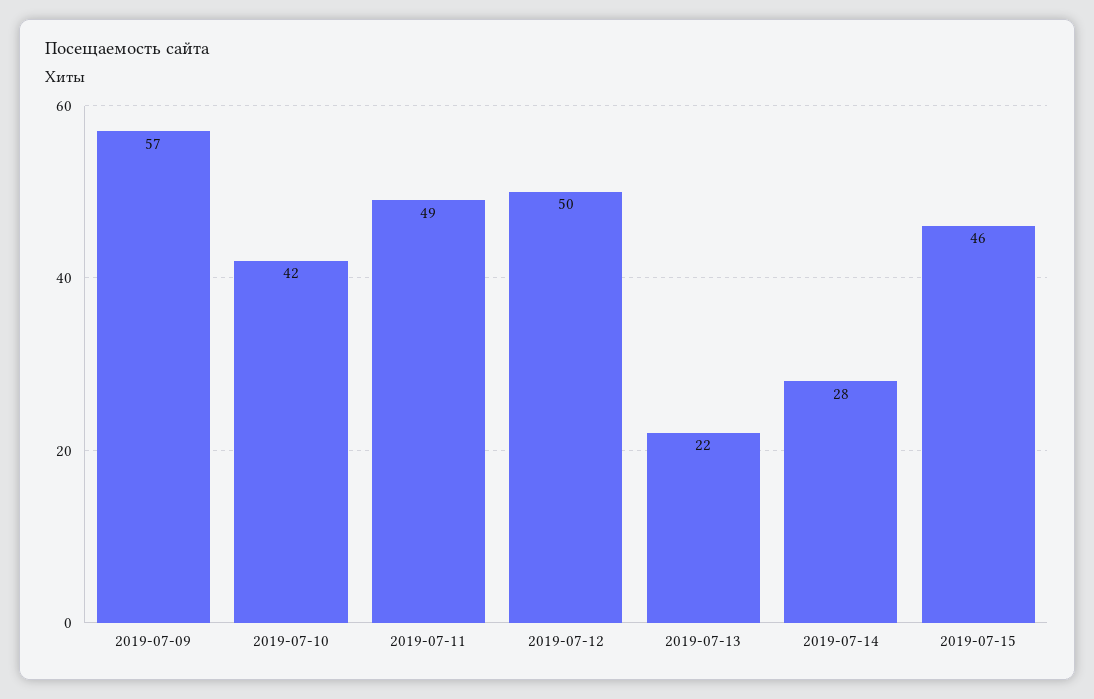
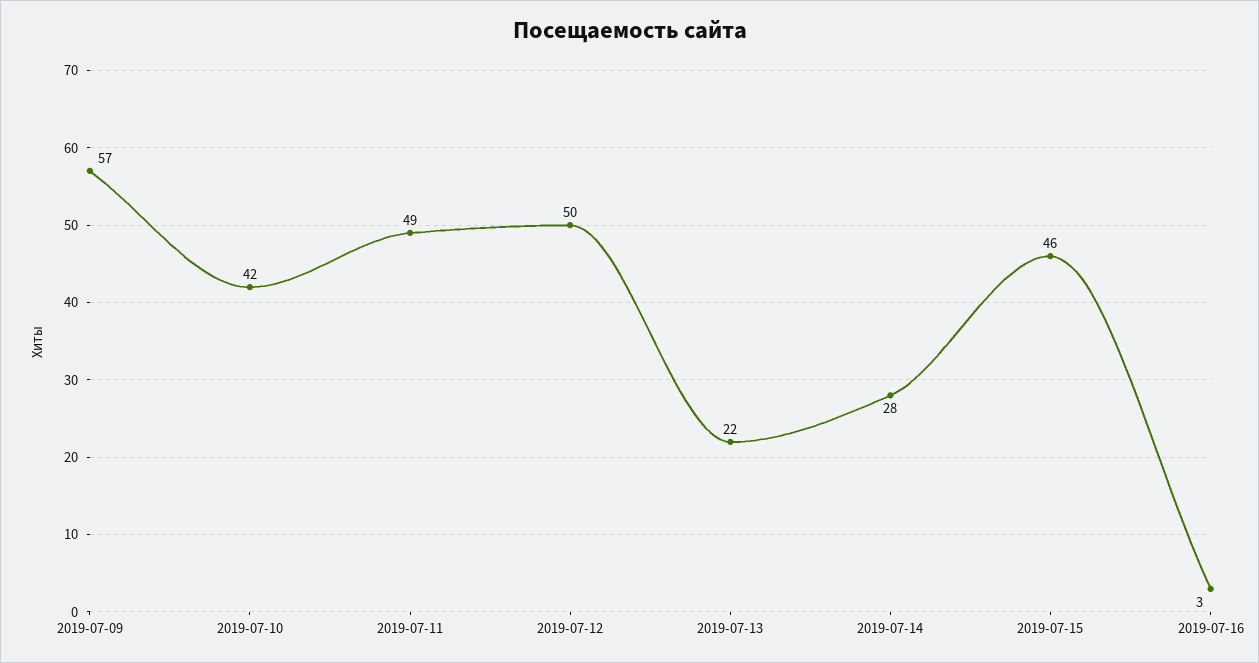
2019-07-16: none -> 3

